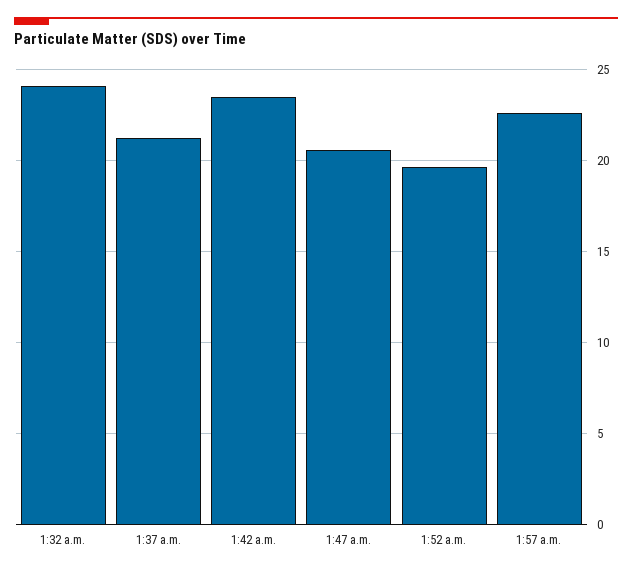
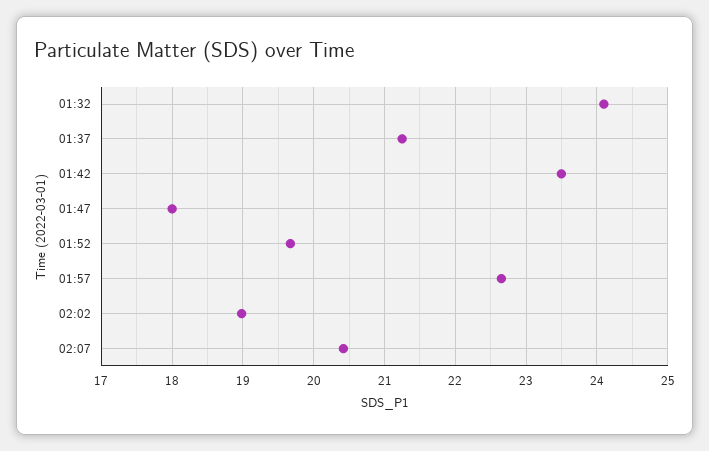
1:47 a.m.: 20.5 -> 18
02:02: none -> 19
02:07: none -> 20.4

